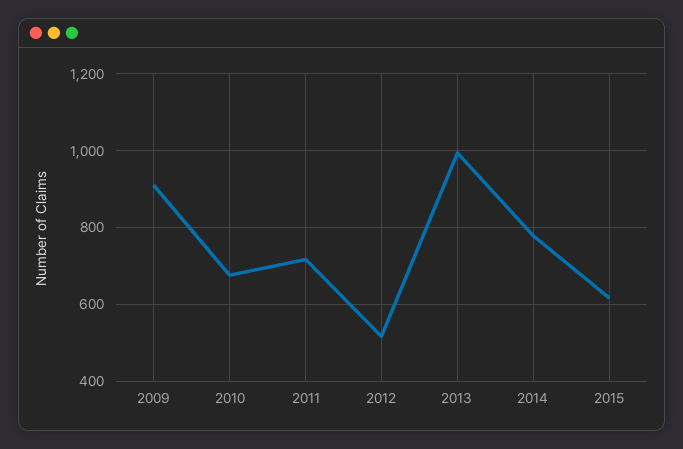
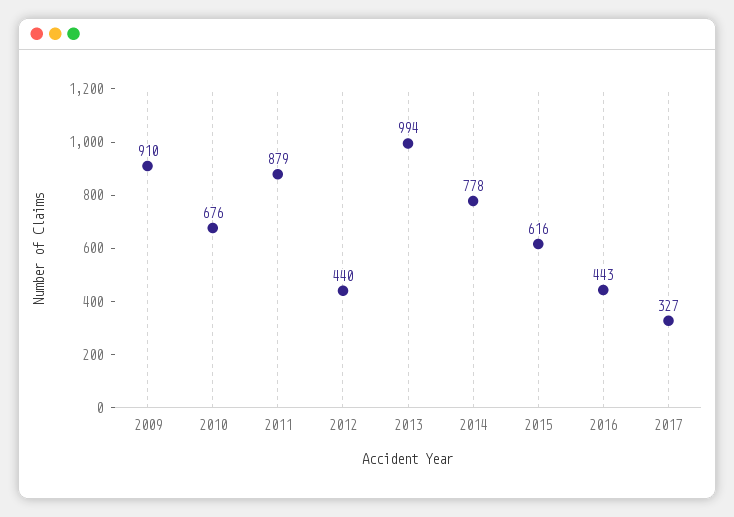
2011: 720 -> 879
2012: 520 -> 440
2016: none -> 443
2017: none -> 327

